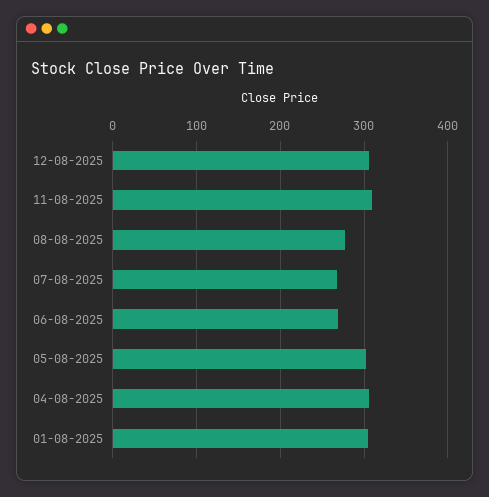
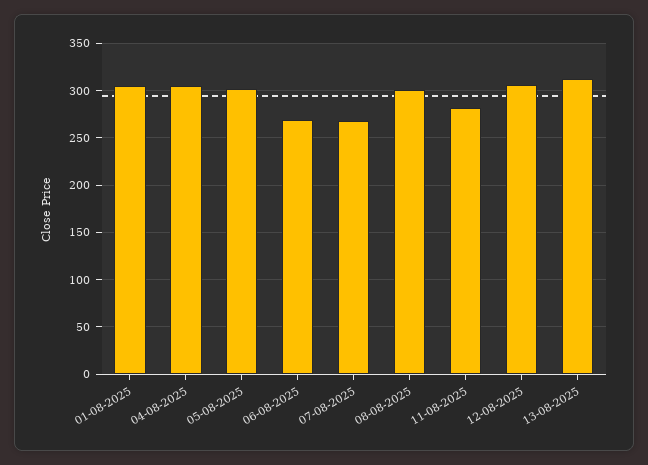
11-08-2025: 310 -> 280
08-08-2025: 280 -> 300
13-08-2025: none -> 310

